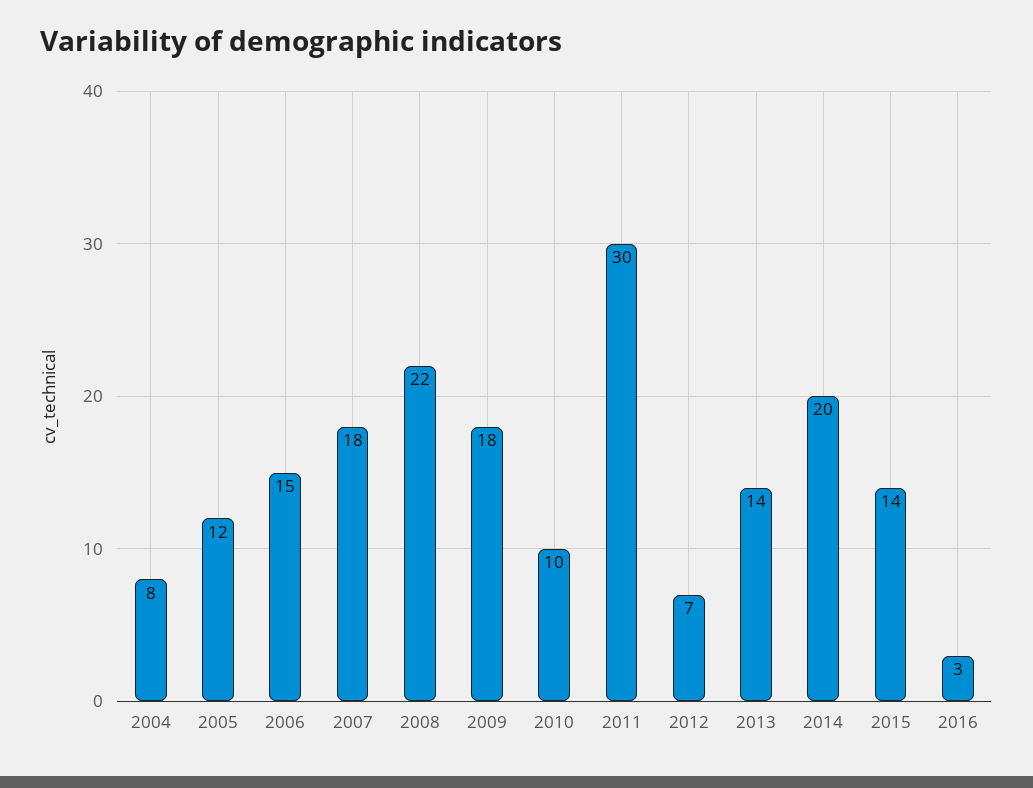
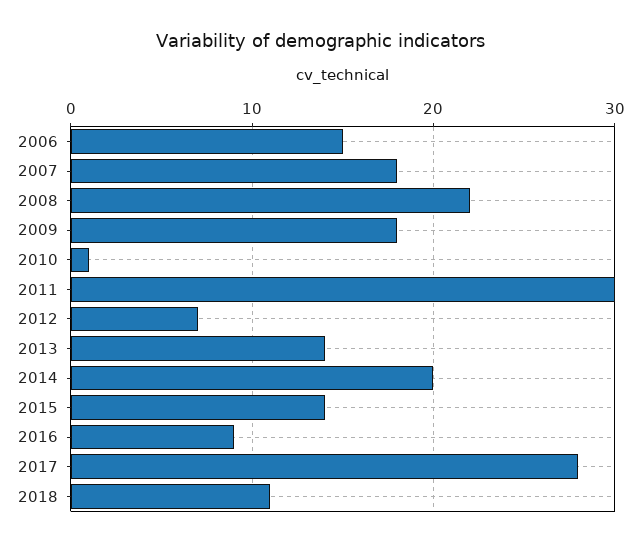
2004: 8 -> none
2005: 12 -> none
2010: 10 -> 1
2016: 3 -> 9
2017: none -> 28
2018: none -> 11

